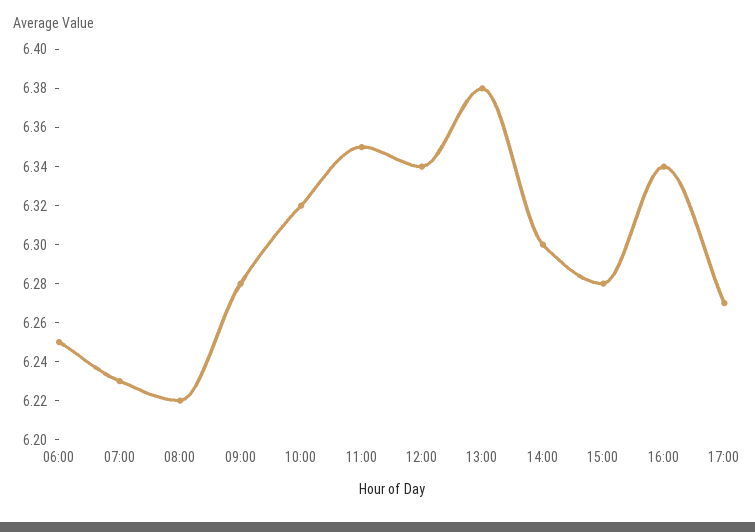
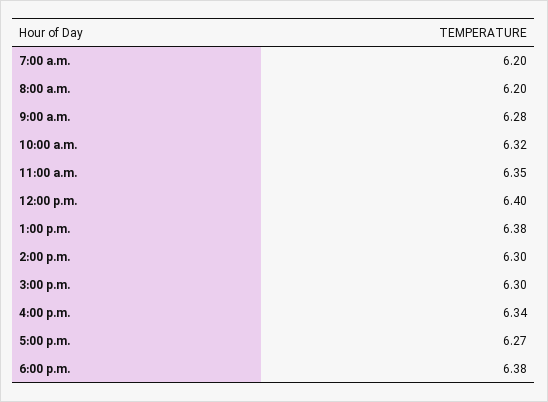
06:00: 6.25 -> none
07:00: 6.23 -> 6.2
08:00: 6.22 -> 6.2
12:00: 6.34 -> 6.4
15:00: 6.28 -> 6.3
6:00 p.m.: none -> 6.38

